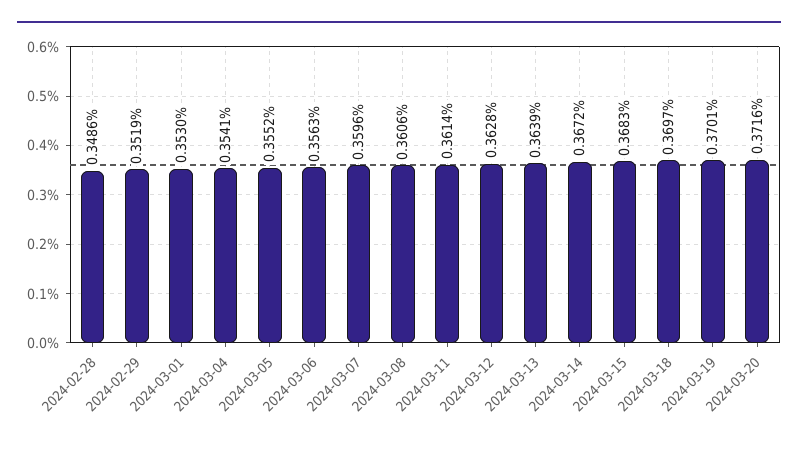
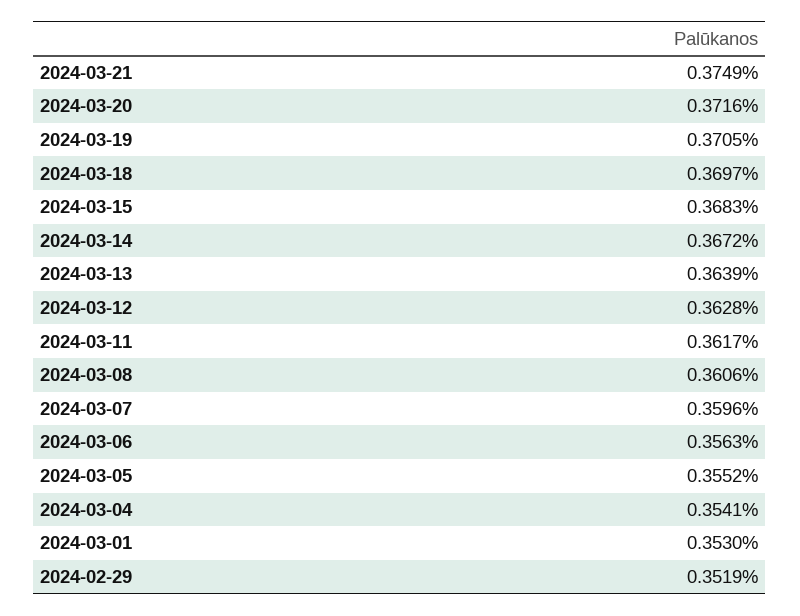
2024-02-28: 0.3486 -> none
2024-03-11: 0.3614 -> 0.3617
2024-03-19: 0.3701 -> 0.3705
2024-03-21: none -> 0.3749

